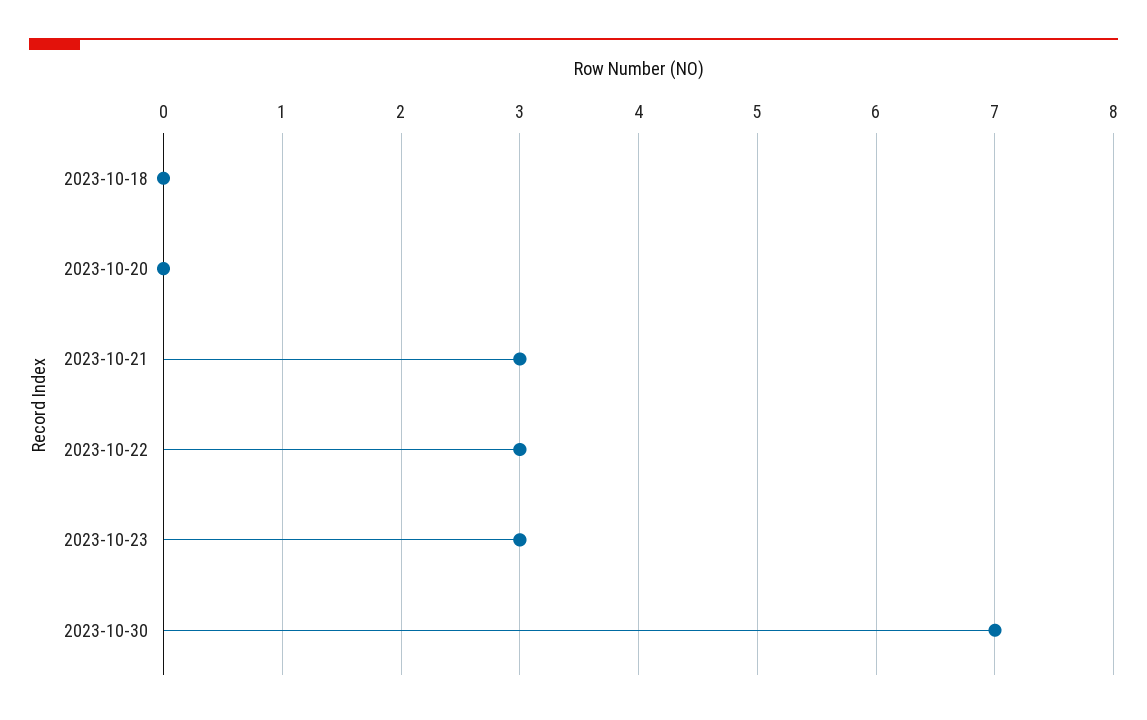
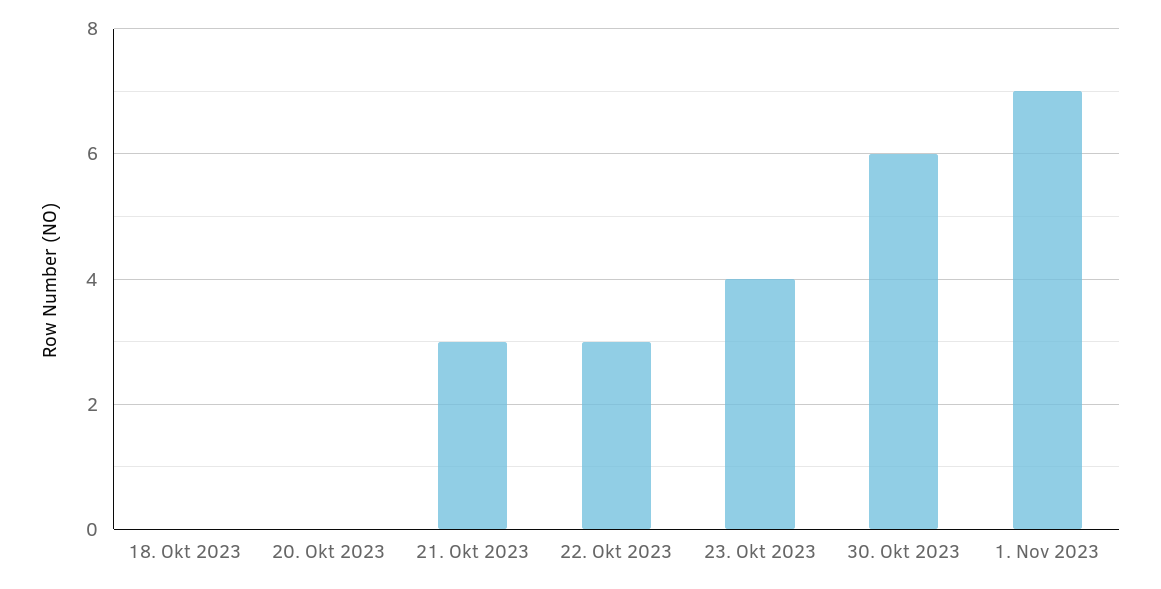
2023-10-23: 3 -> 4
2023-10-30: 7 -> 6
1. Nov 2023: none -> 7

